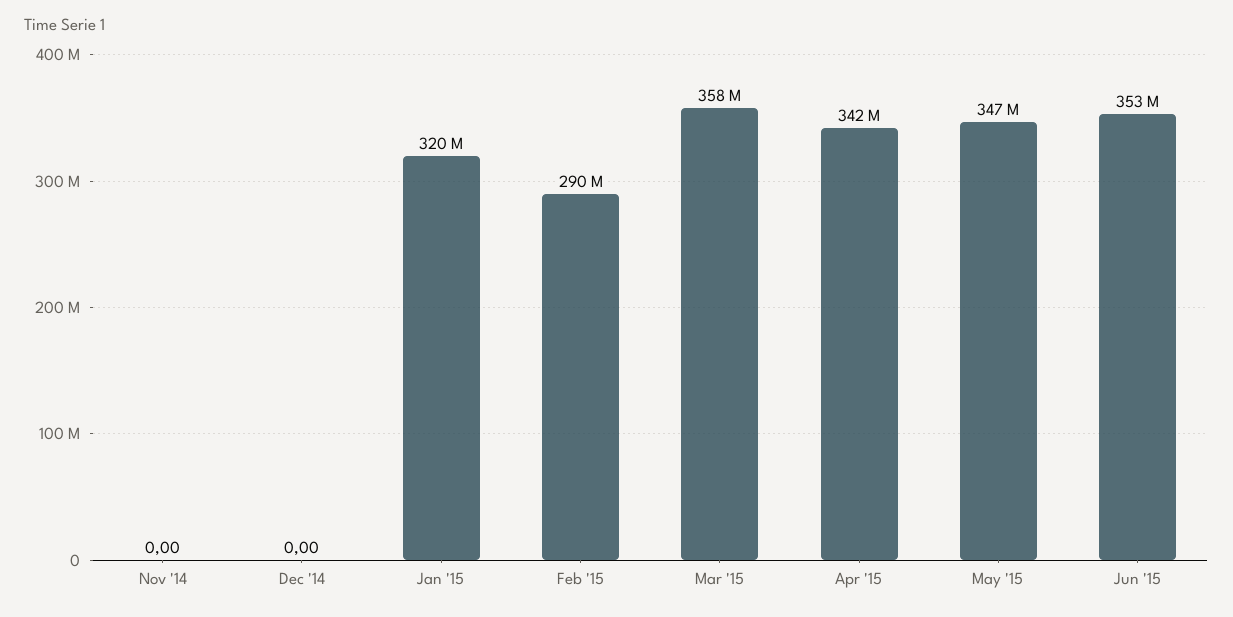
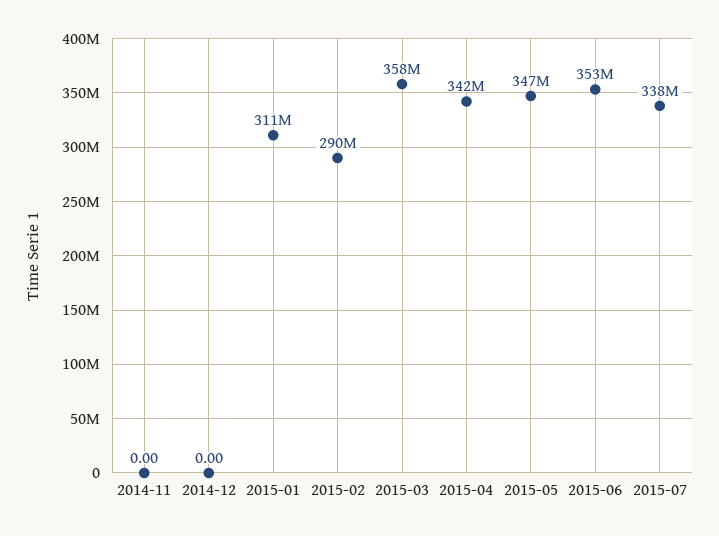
Jan '15: 320000000 -> 311000000
2015-07: none -> 338000000

